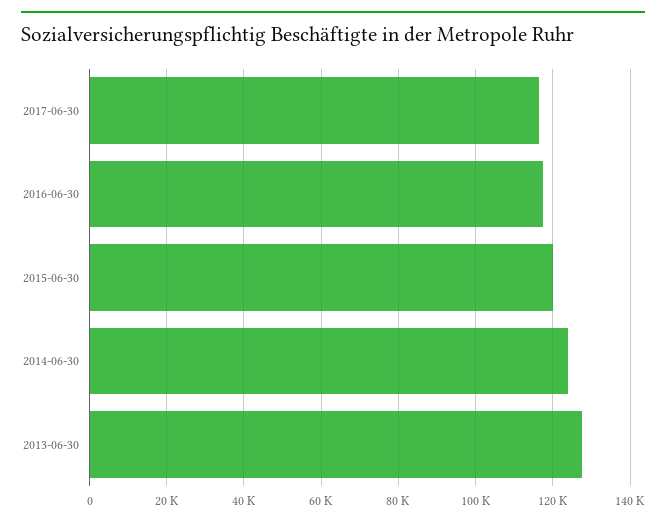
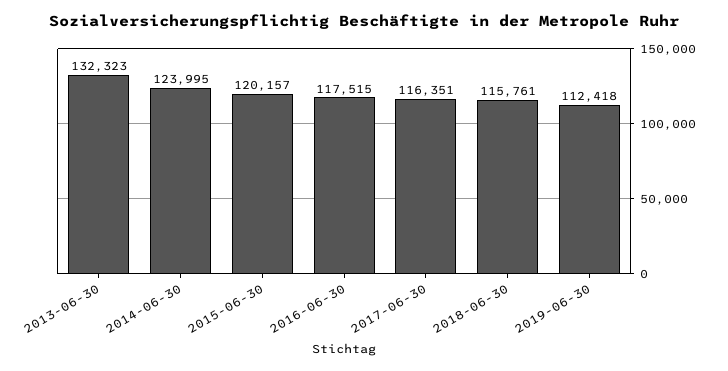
2013-06-30: 128000 -> 132323
2018-06-30: none -> 115761
2019-06-30: none -> 112418

